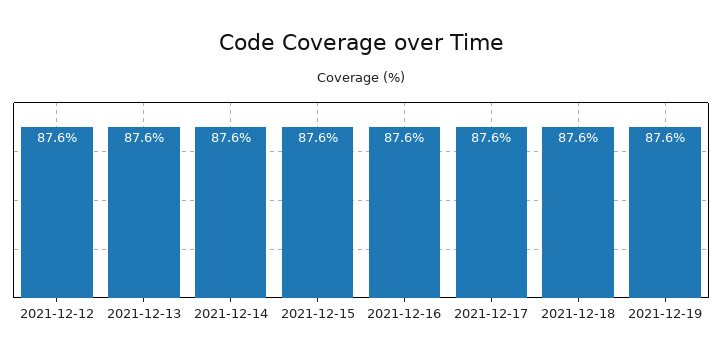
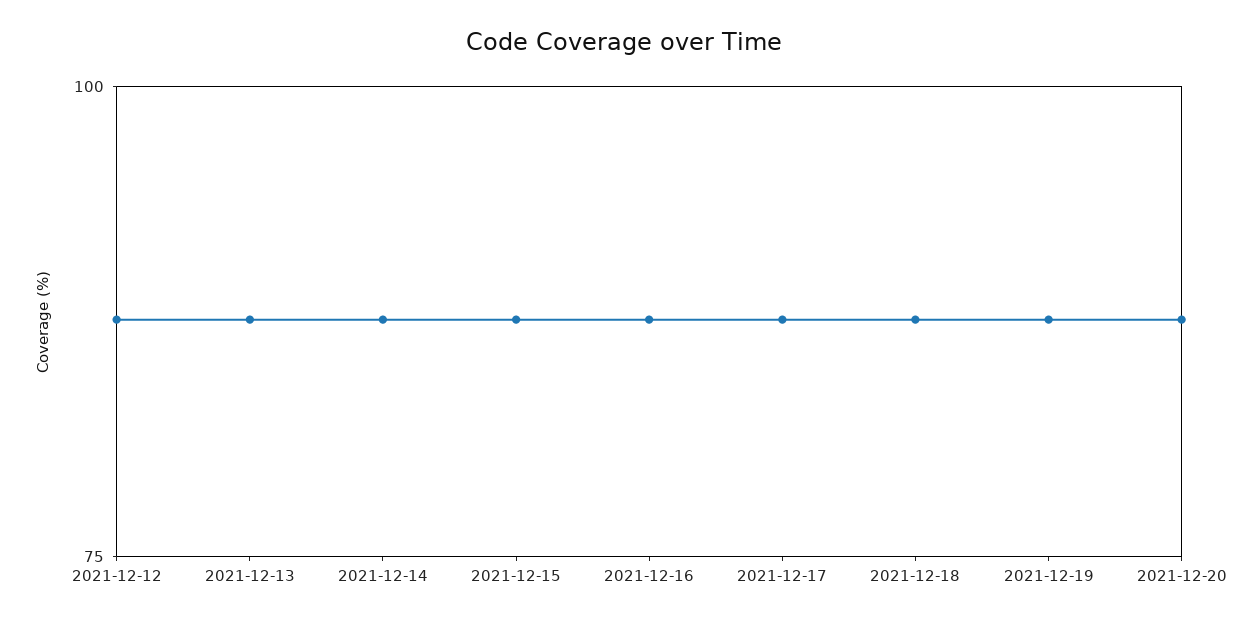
2021-12-20: none -> 87.5

